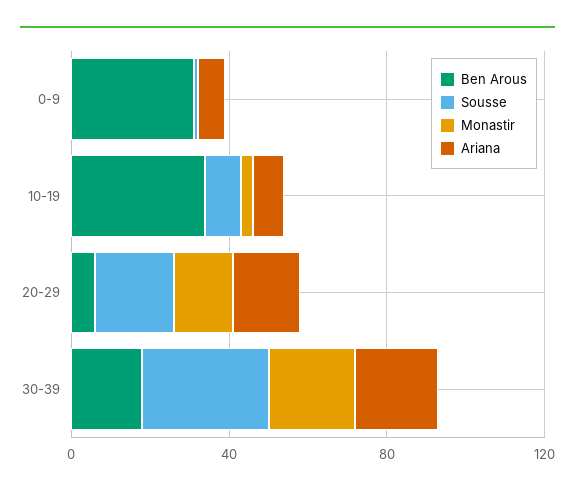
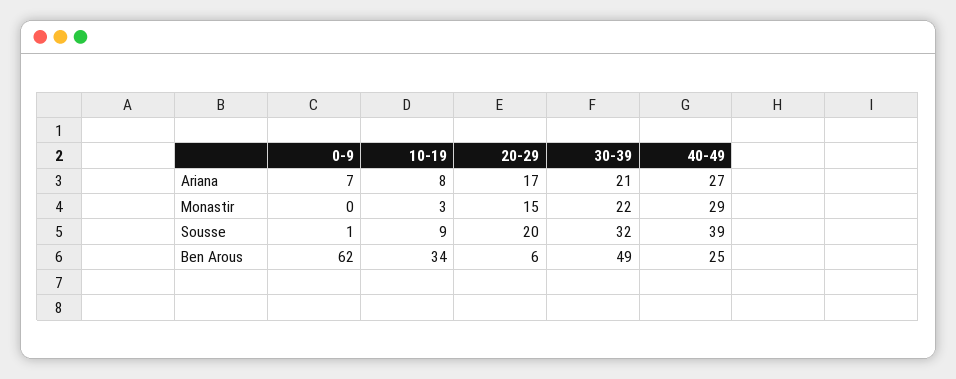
Ben Arous, 0-9: 30 -> 62
Ben Arous, 30-39: 20 -> 49
Ariana, 40-49: none -> 27
Monastir, 40-49: none -> 29
Sousse, 40-49: none -> 39
Ben Arous, 40-49: none -> 25

